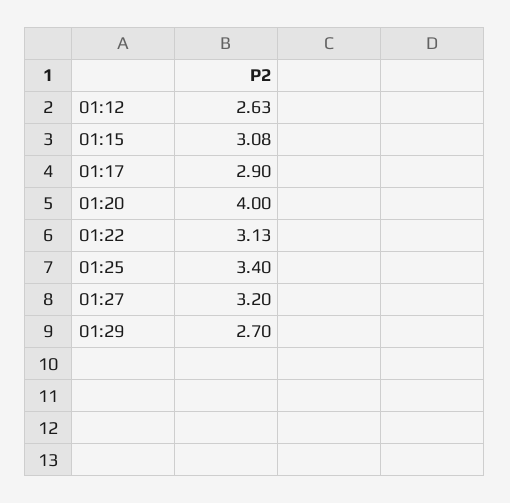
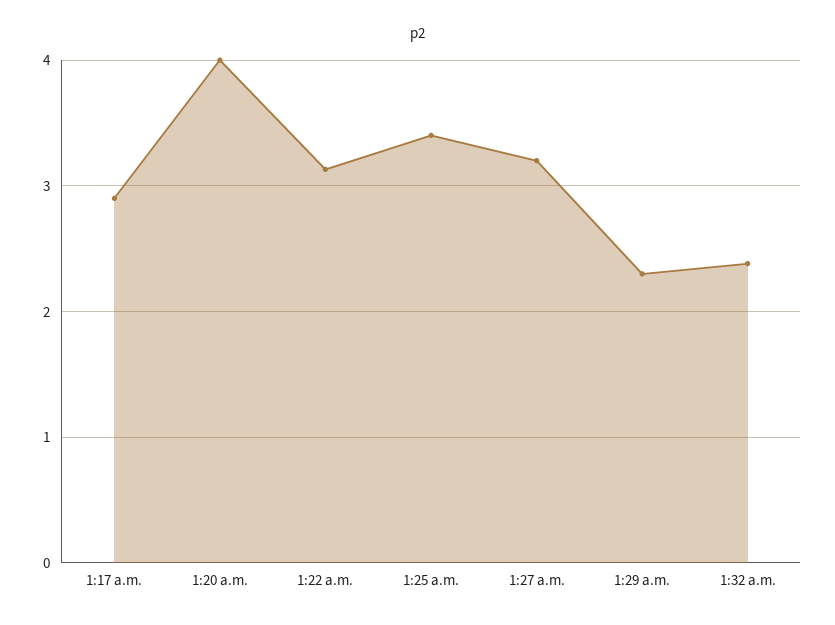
01:12: 2.63 -> none
01:15: 3.08 -> none
01:29: 2.7 -> 2.3
1:32 a.m.: none -> 2.4

